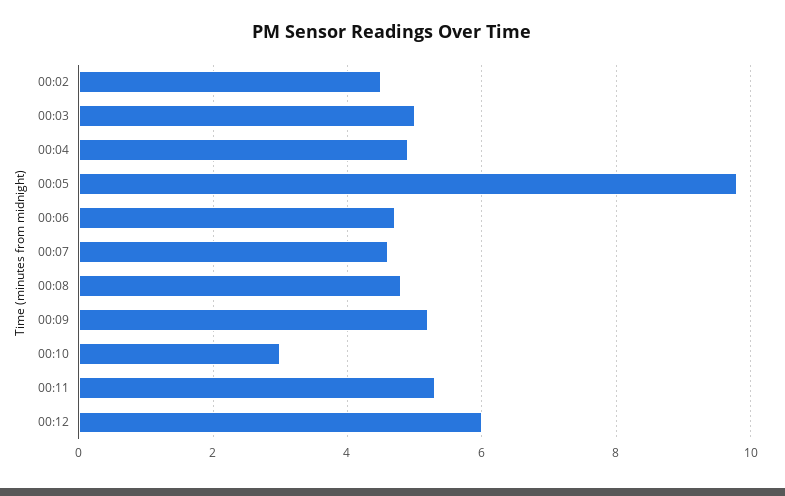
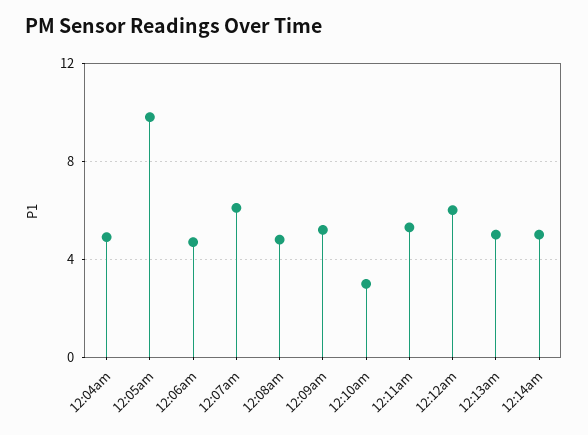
00:02: 4.5 -> none
00:03: 5 -> none
00:07: 4.5 -> 6
12:13am: none -> 5
12:14am: none -> 5

